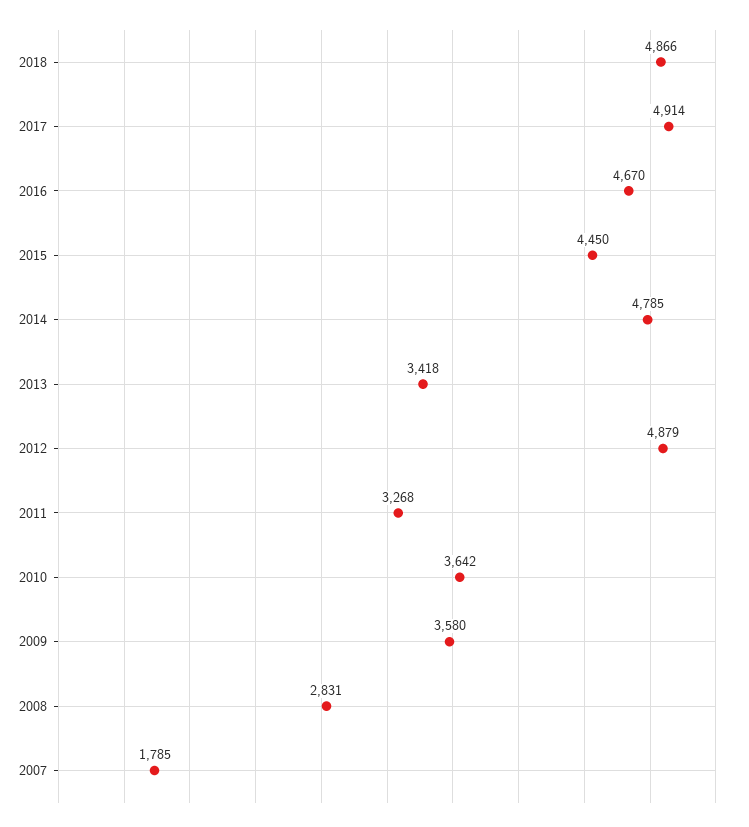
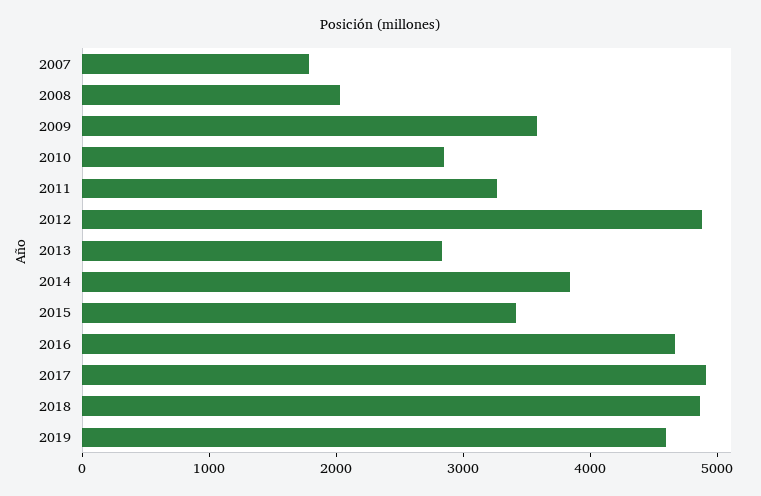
2015: 4450 -> 3400
2014: 4785 -> 3800
2013: 3418 -> 2800
2010: 3642 -> 2800
2008: 2831 -> 2000
2019: none -> 4600

